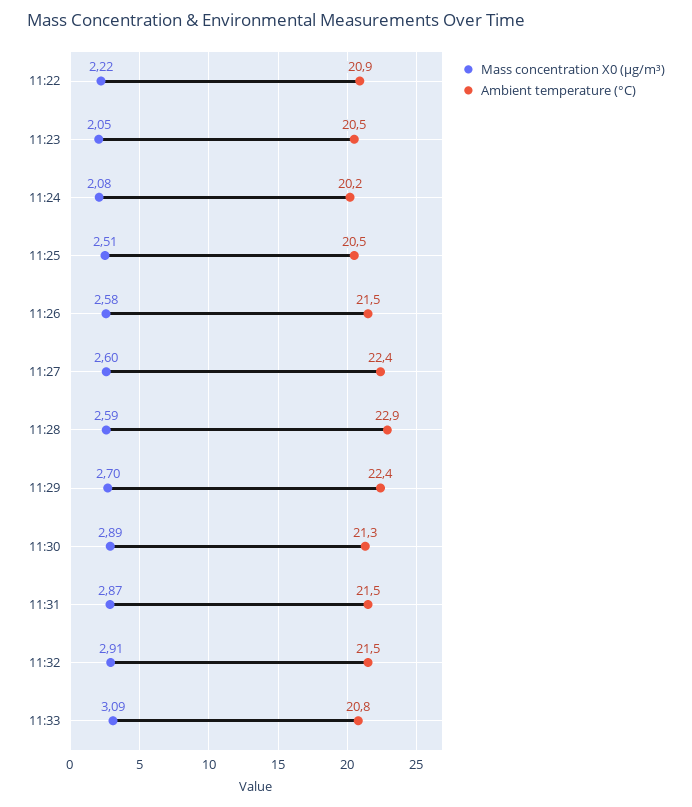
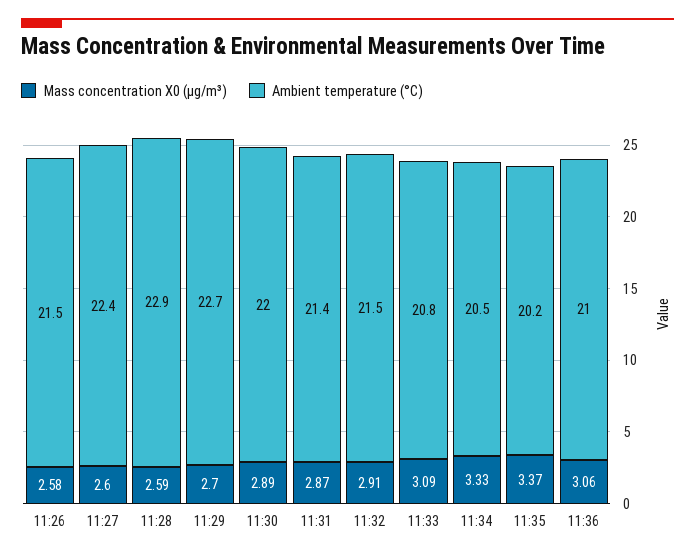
Mass concentration X0 (μg/m³), 11:22: 2.22 -> none
Ambient temperature (°C), 11:22: 20.9 -> none
Mass concentration X0 (μg/m³), 11:23: 2.05 -> none
Ambient temperature (°C), 11:23: 20.5 -> none
Mass concentration X0 (μg/m³), 11:24: 2.08 -> none
Ambient temperature (°C), 11:24: 20.2 -> none
Mass concentration X0 (μg/m³), 11:25: 2.51 -> none
Ambient temperature (°C), 11:25: 20.5 -> none
Ambient temperature (°C), 11:29: 22.4 -> 22.7
Ambient temperature (°C), 11:30: 21.3 -> 22
Ambient temperature (°C), 11:31: 21.5 -> 21.4
Mass concentration X0 (μg/m³), 11:34: none -> 3.33
Ambient temperature (°C), 11:34: none -> 20.5
Mass concentration X0 (μg/m³), 11:35: none -> 3.37
Ambient temperature (°C), 11:35: none -> 20.2
Mass concentration X0 (μg/m³), 11:36: none -> 3.06
Ambient temperature (°C), 11:36: none -> 21

